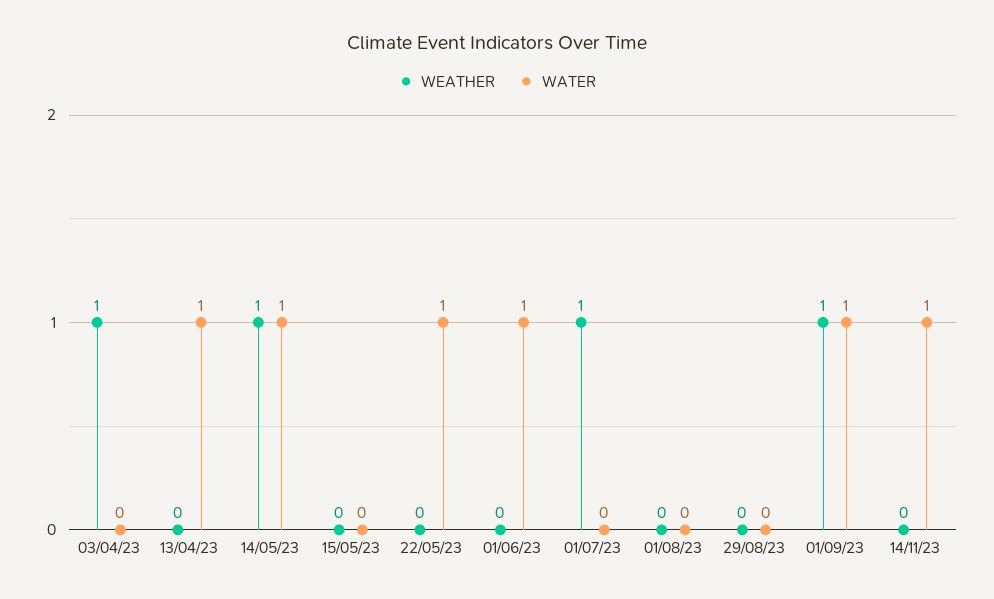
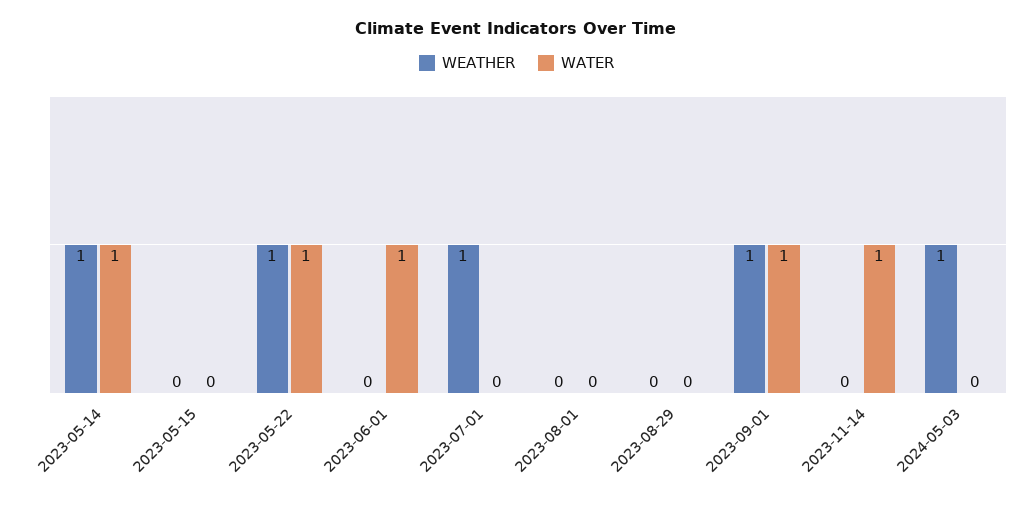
WEATHER, 03/04/23: 1 -> none
WATER, 03/04/23: 0 -> none
WEATHER, 13/04/23: 0 -> none
WATER, 13/04/23: 1 -> none
WEATHER, 22/05/23: 0 -> 1
WEATHER, 2024-05-03: none -> 1
WATER, 2024-05-03: none -> 0

